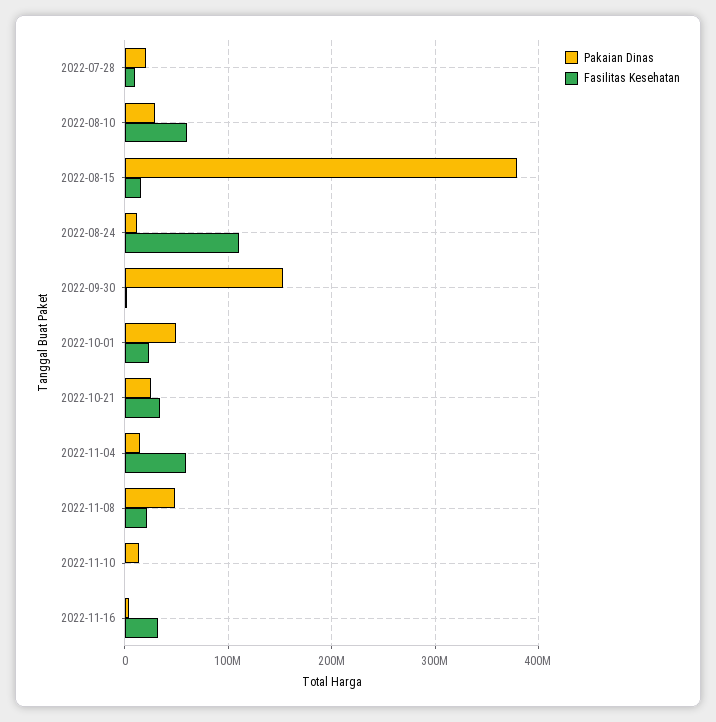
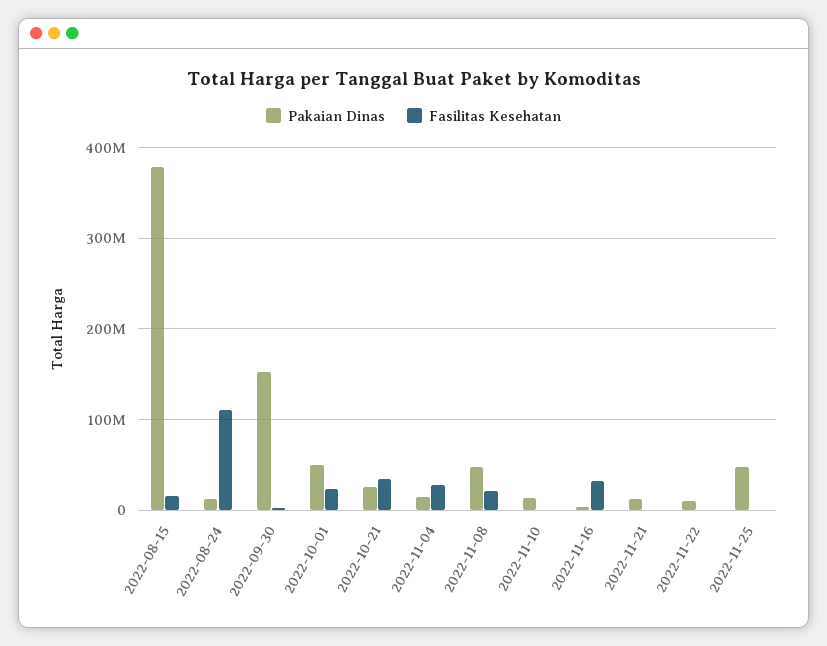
Pakaian Dinas, 2022-07-28: 20000000 -> none
Fasilitas Kesehatan, 2022-07-28: 10000000 -> none
Pakaian Dinas, 2022-08-10: 30000000 -> none
Fasilitas Kesehatan, 2022-08-10: 60000000 -> none
Fasilitas Kesehatan, 2022-11-04: 60000000 -> 30000000
Pakaian Dinas, 2022-11-21: none -> 10000000
Fasilitas Kesehatan, 2022-11-21: none -> 0
Pakaian Dinas, 2022-11-22: none -> 10000000
Fasilitas Kesehatan, 2022-11-22: none -> 0
Pakaian Dinas, 2022-11-25: none -> 50000000
Fasilitas Kesehatan, 2022-11-25: none -> 0

